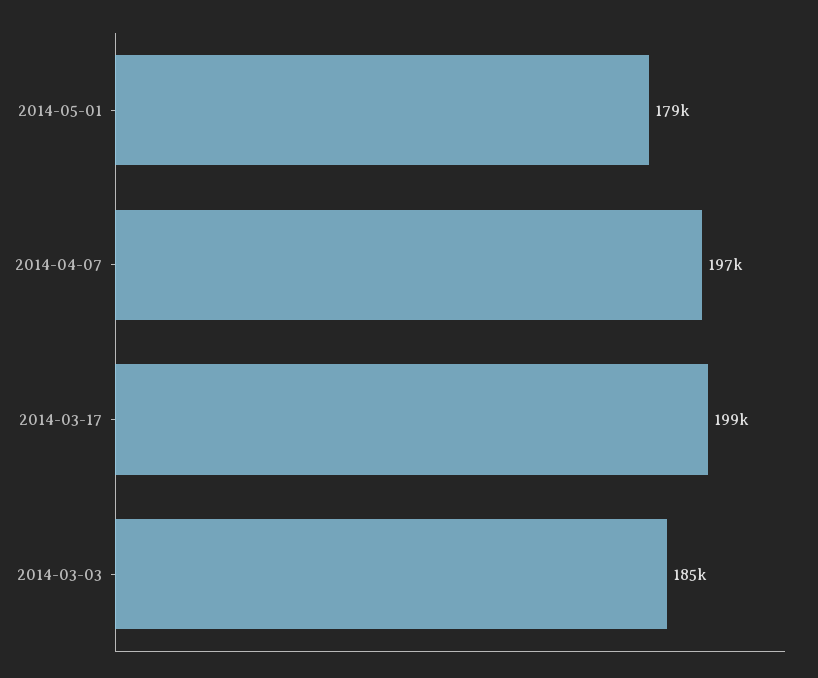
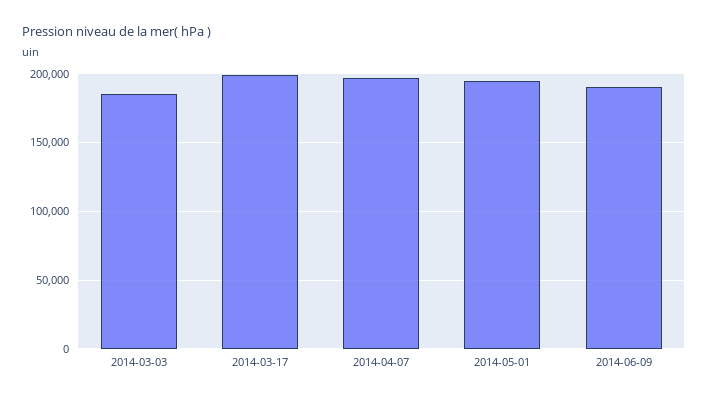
2014-05-01: 179000 -> 195000
2014-06-09: none -> 190000

